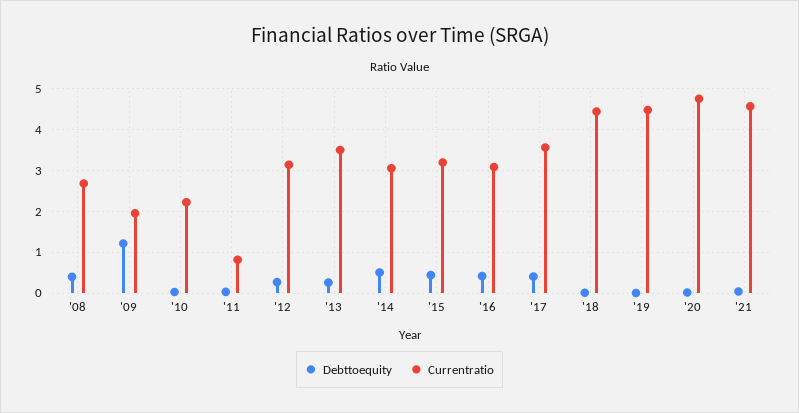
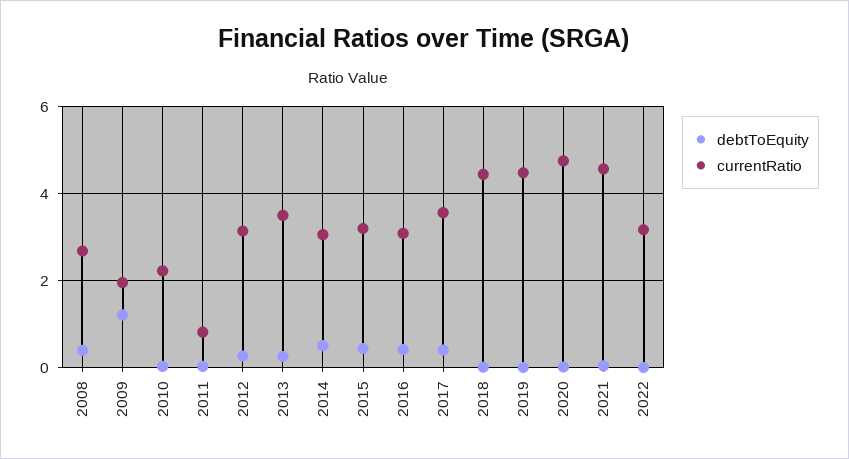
Debttoequity, 2022: none -> 0
Currentratio, 2022: none -> 3.2

